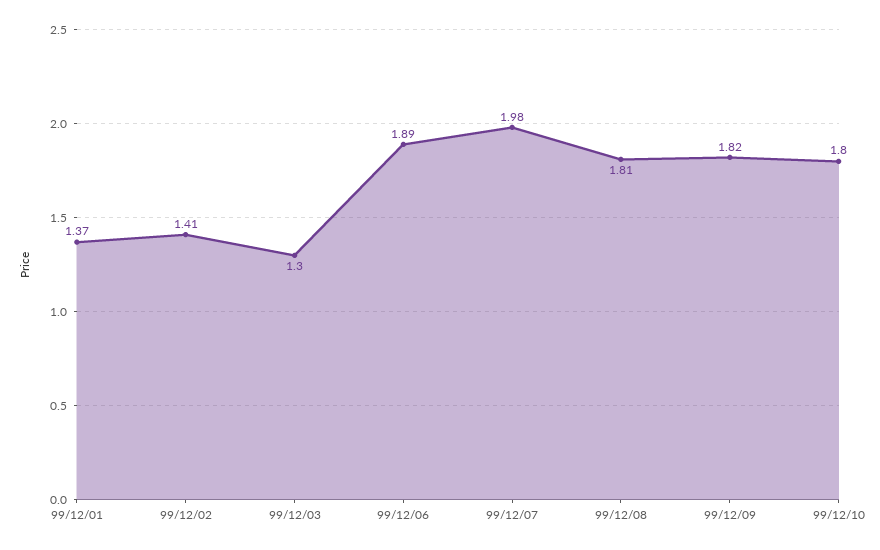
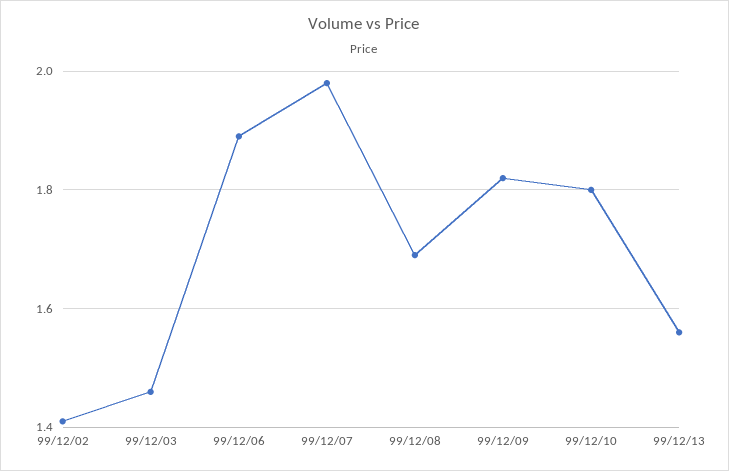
99/12/01: 1.37 -> none
99/12/03: 1.3 -> 1.45
99/12/08: 1.81 -> 1.7
99/12/13: none -> 1.55

